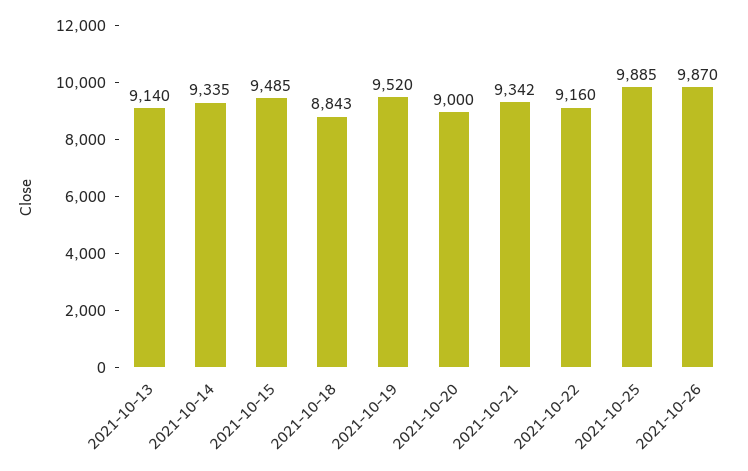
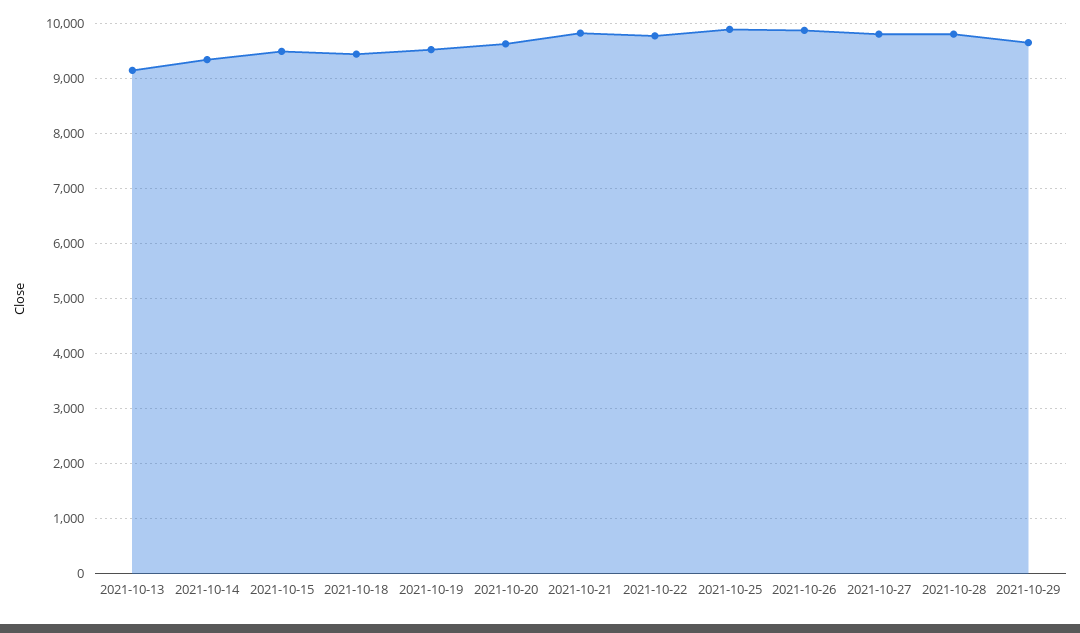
2021-10-18: 8843 -> 9400
2021-10-20: 9000 -> 9600
2021-10-21: 9342 -> 9800
2021-10-22: 9160 -> 9800
2021-10-27: none -> 9800
2021-10-28: none -> 9800
2021-10-29: none -> 9600

